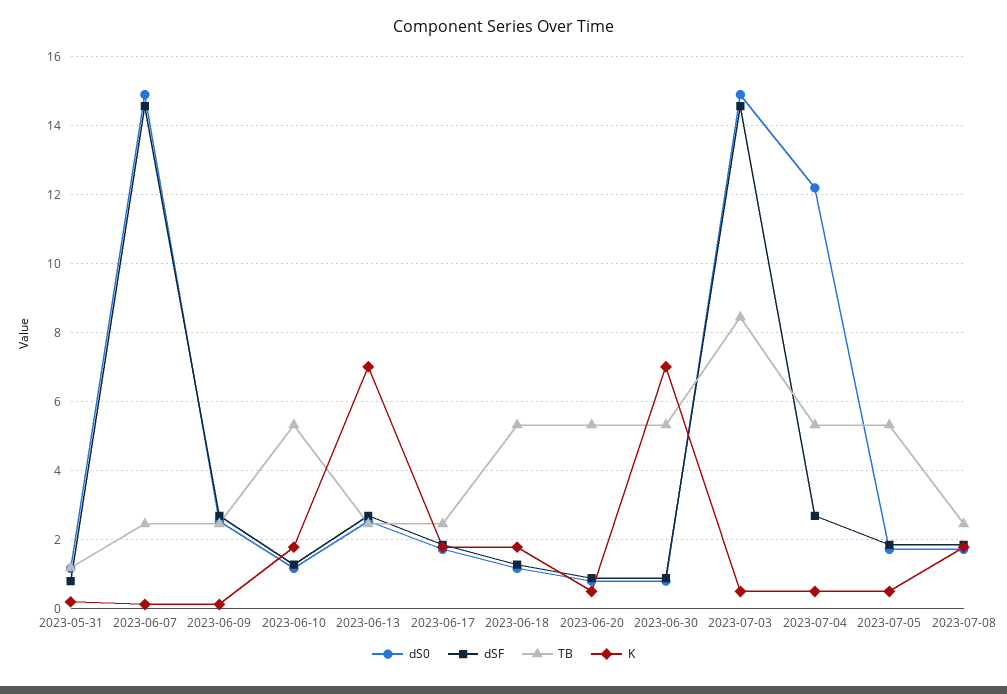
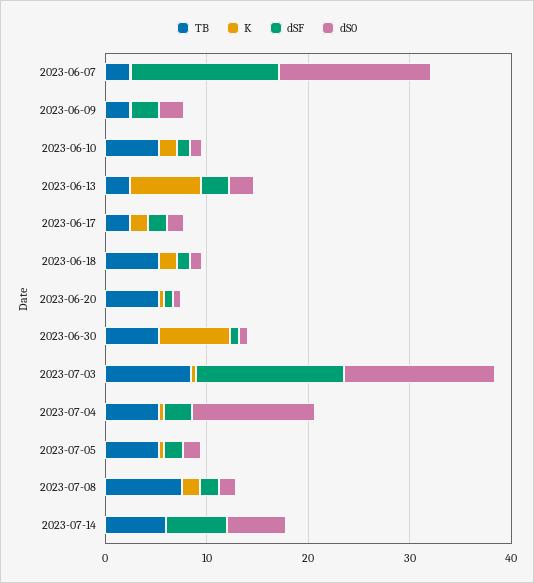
dS0, 2023-05-31: 1.2 -> none
dSF, 2023-05-31: 0.8 -> none
TB, 2023-05-31: 1.2 -> none
K, 2023-05-31: 0.2 -> none
TB, 2023-07-08: 2.4 -> 8
TB, 2023-07-14: none -> 6
K, 2023-07-14: none -> 0
dSF, 2023-07-14: none -> 6
dS0, 2023-07-14: none -> 6

